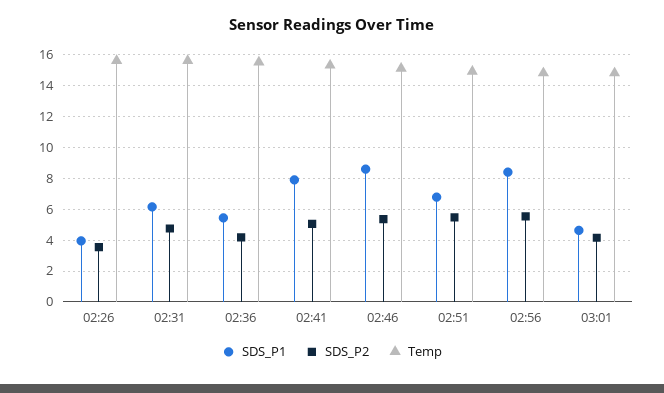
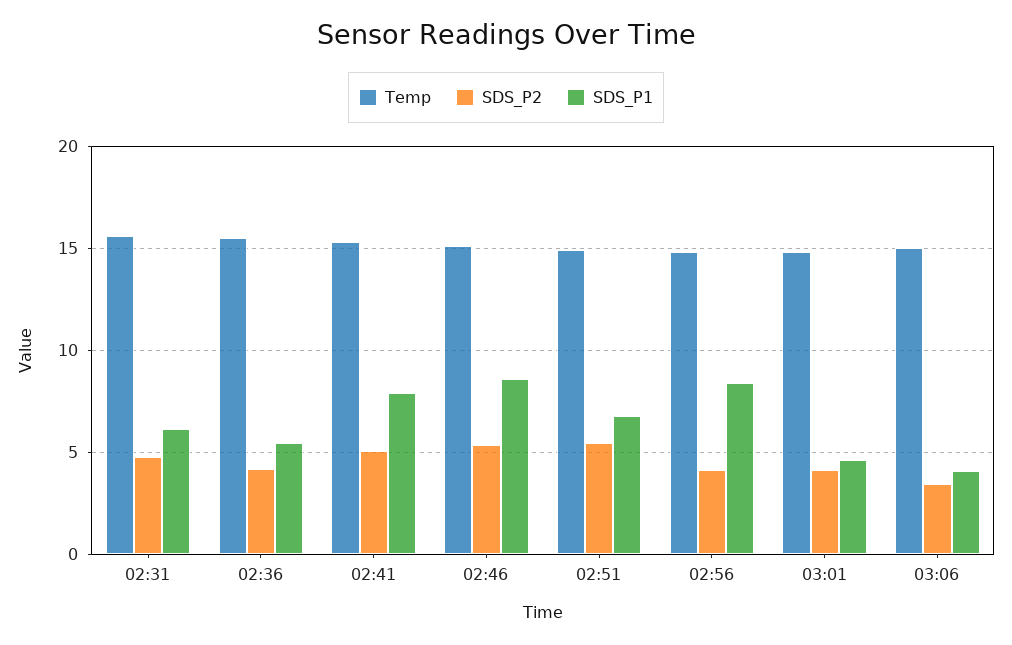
SDS_P1, 02:26: 4 -> none
SDS_P2, 02:26: 3.5 -> none
Temp, 02:26: 15.5 -> none
SDS_P2, 02:56: 5.5 -> 4
Temp, 03:06: none -> 15
SDS_P2, 03:06: none -> 3.5
SDS_P1, 03:06: none -> 4

